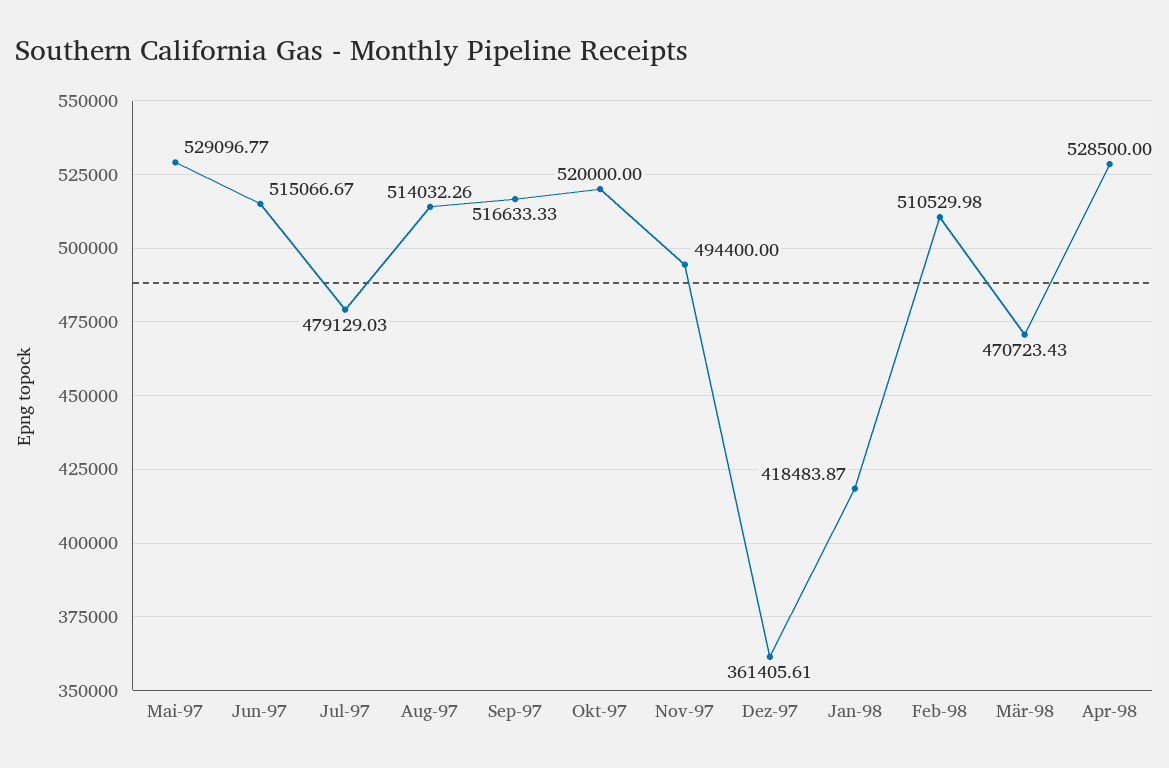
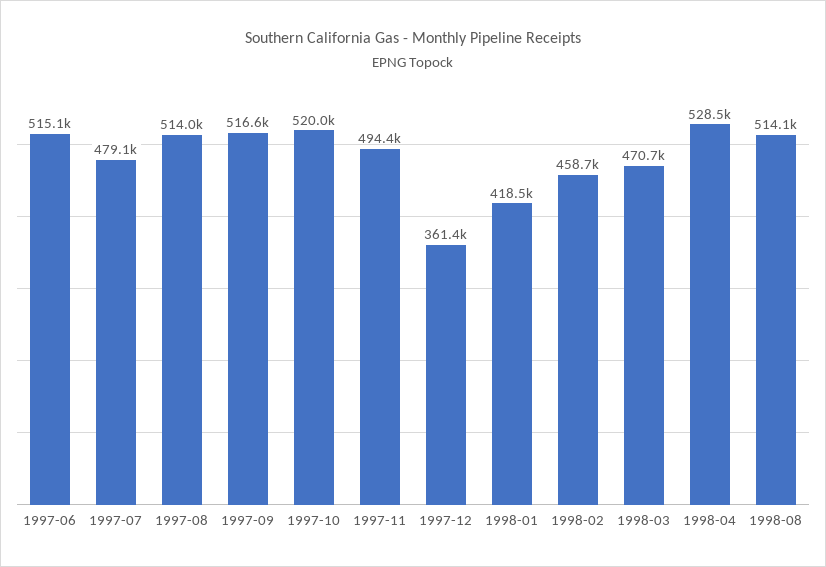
Mai-97: 529096.77 -> none
Feb-98: 510529.98 -> 458700
1998-08: none -> 514100

